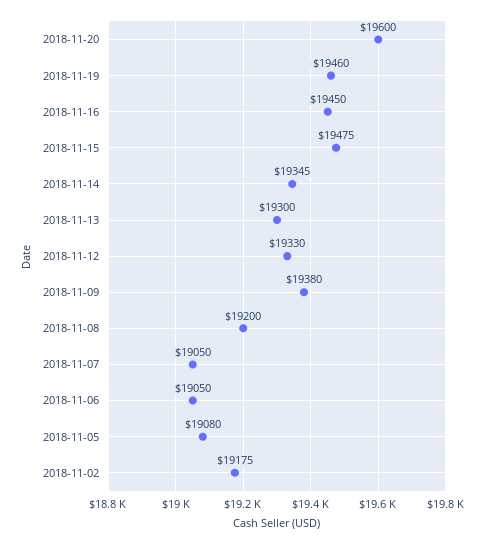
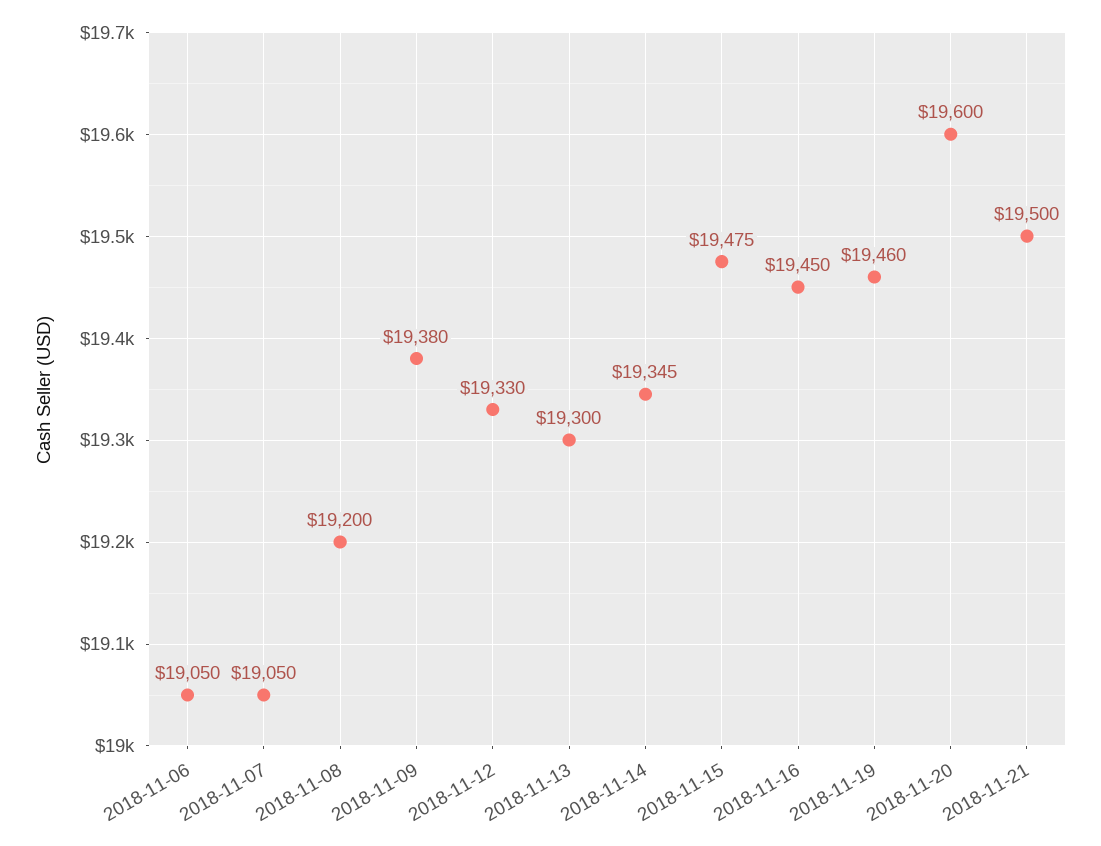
2018-11-05: 19080 -> none
2018-11-02: 19175 -> none
2018-11-21: none -> 19500

